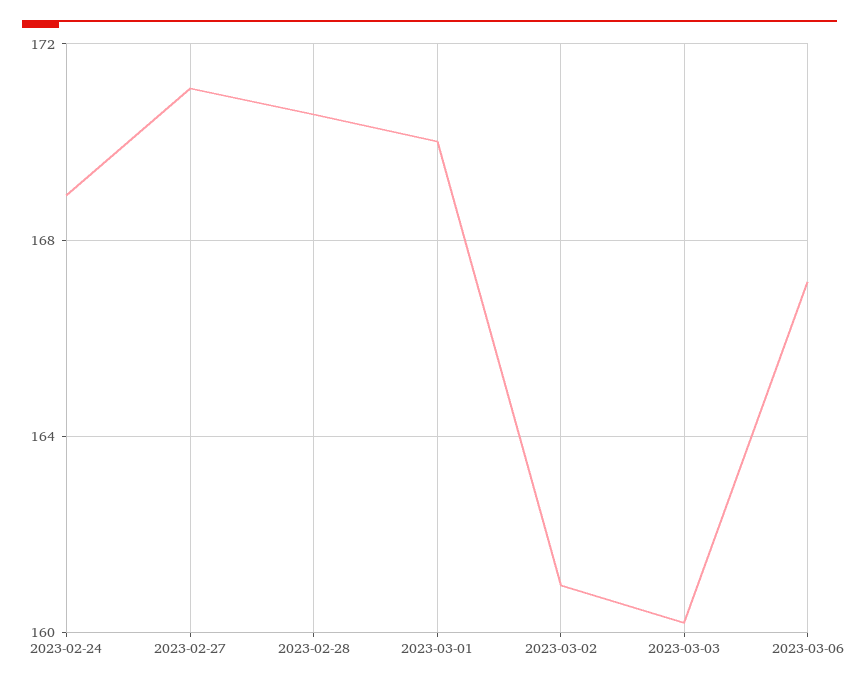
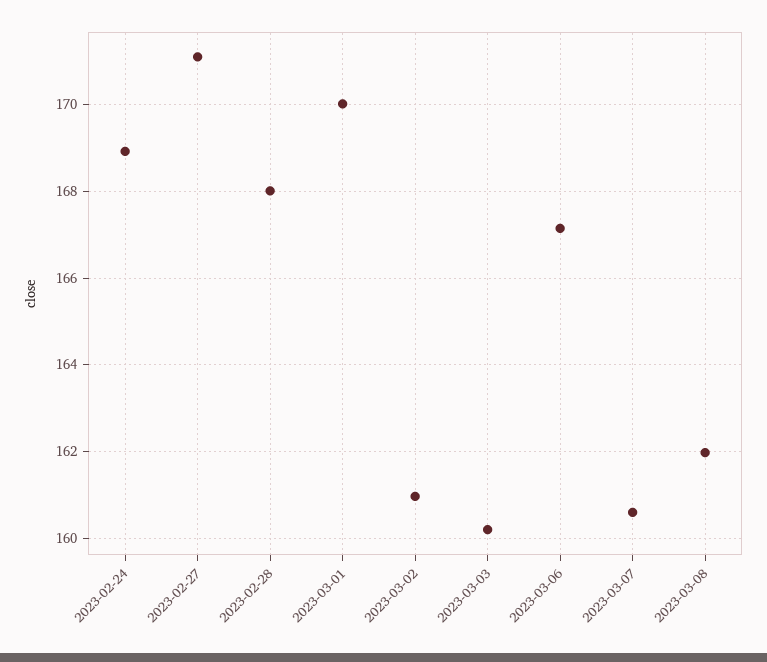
2023-02-28: 170.5 -> 168
2023-03-07: none -> 160.6
2023-03-08: none -> 162

